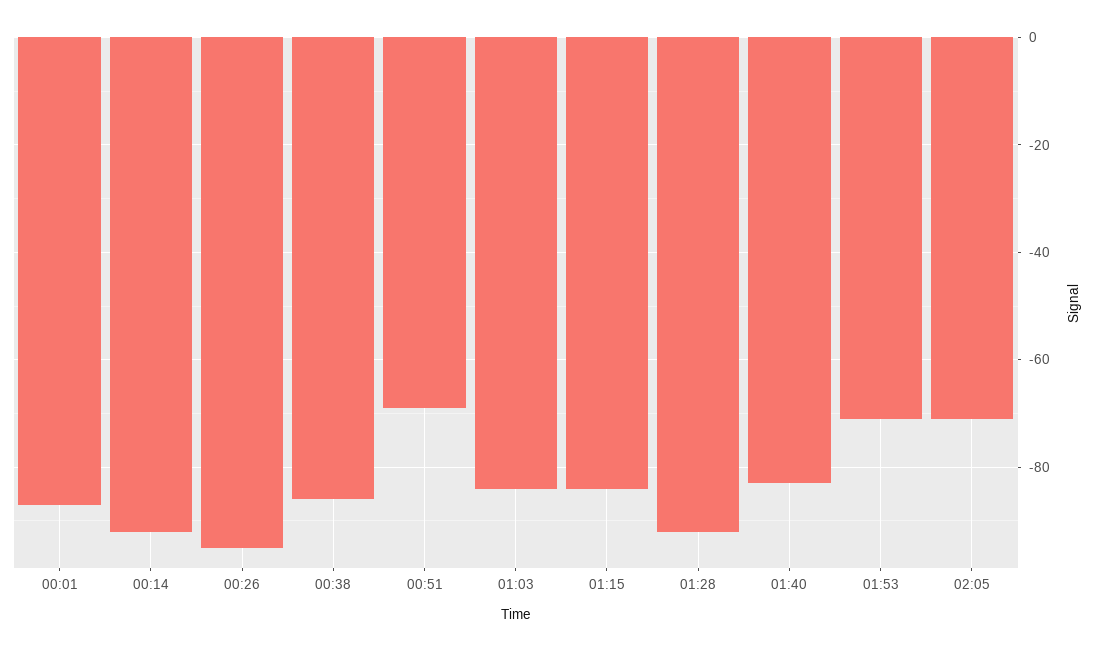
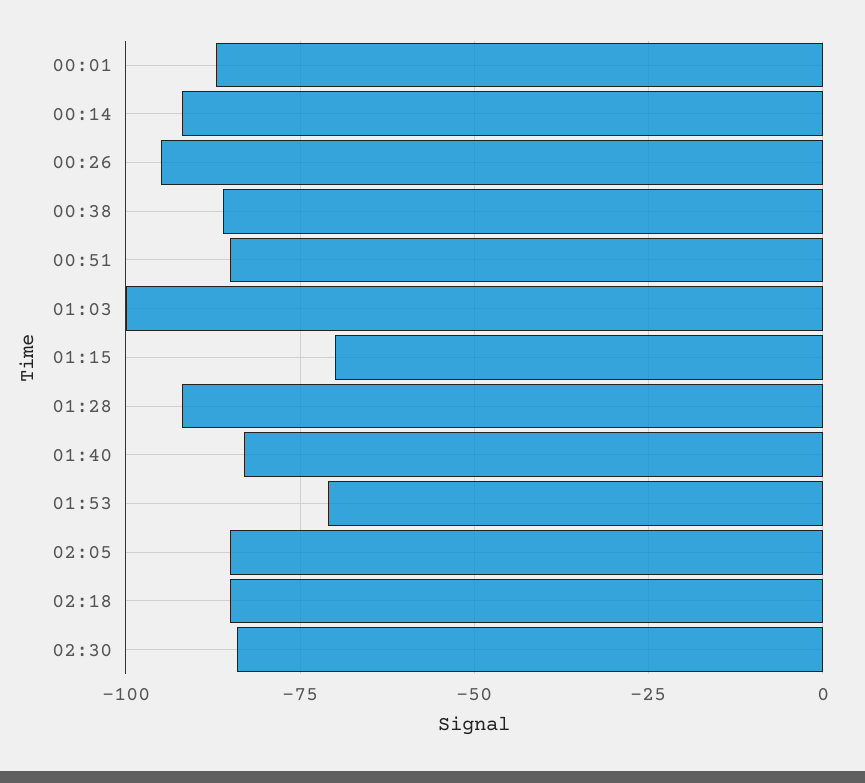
00:51: -70 -> -85
01:03: -85 -> -100
01:15: -85 -> -70
02:05: -70 -> -85
02:18: none -> -85
02:30: none -> -85

